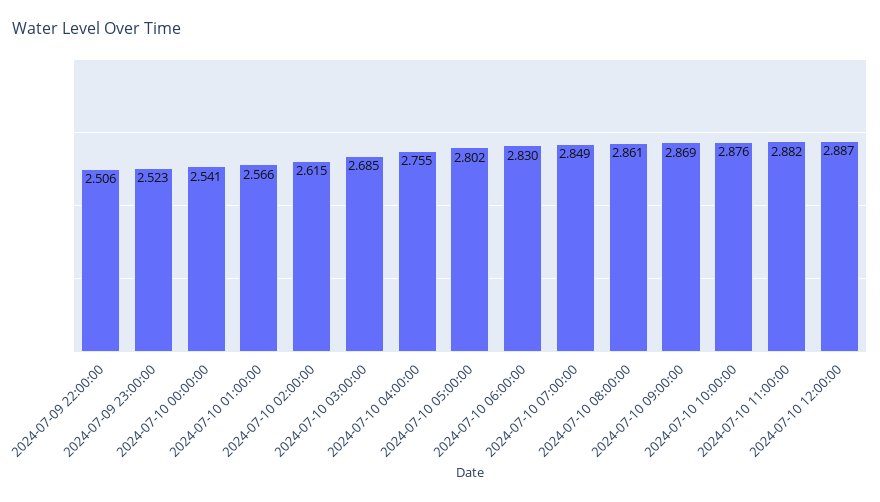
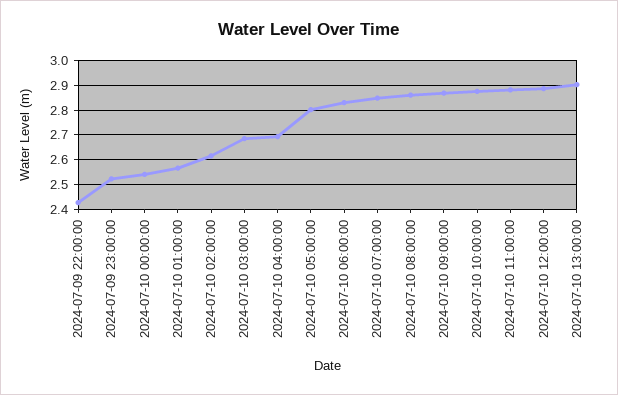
2024-07-09 22:00:00: 2.506 -> 2.425
2024-07-10 04:00:00: 2.755 -> 2.7
2024-07-10 13:00:00: none -> 2.9

